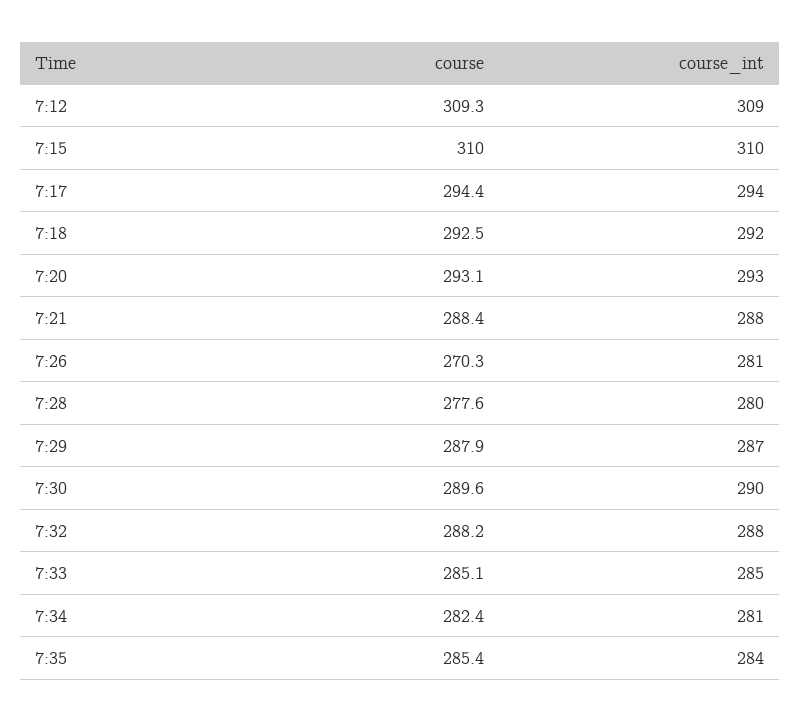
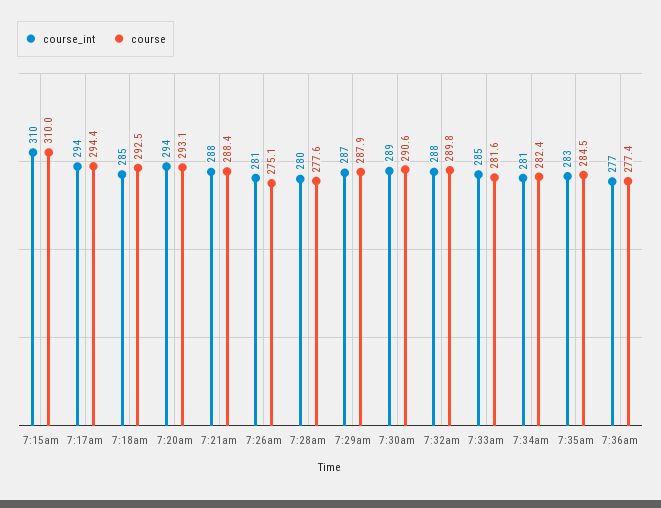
course, 7:12: 309.3 -> none
course_int, 7:12: 309 -> none
course_int, 7:18: 292 -> 285
course_int, 7:20: 293 -> 294
course, 7:26: 270.3 -> 275.1
course, 7:30: 289.6 -> 290.6
course_int, 7:30: 290 -> 289
course, 7:32: 288.2 -> 289.8
course, 7:33: 285.1 -> 281.6
course, 7:35: 285.4 -> 284.5
course_int, 7:35: 284 -> 283
course_int, 7:36am: none -> 277
course, 7:36am: none -> 277.4

